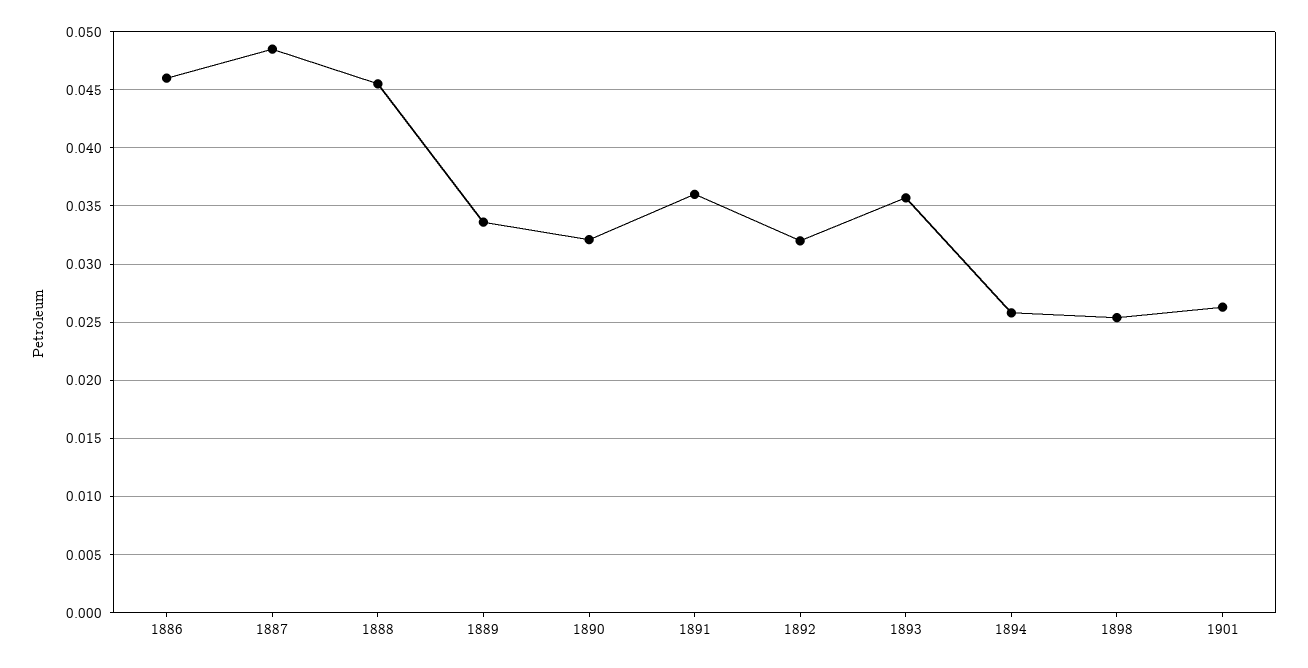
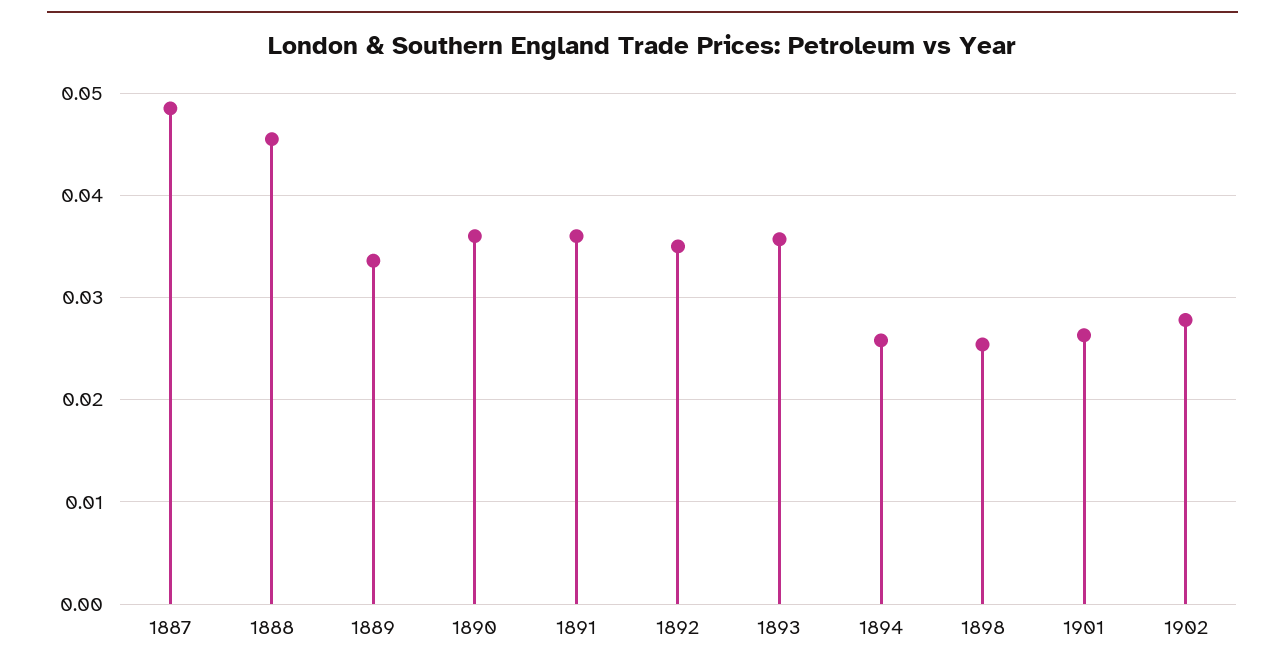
1886: 0.046 -> none
1890: 0.032 -> 0.036
1892: 0.032 -> 0.035
1902: none -> 0.028

